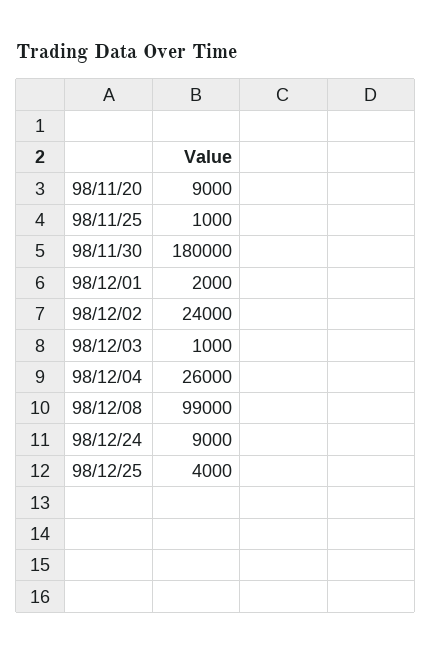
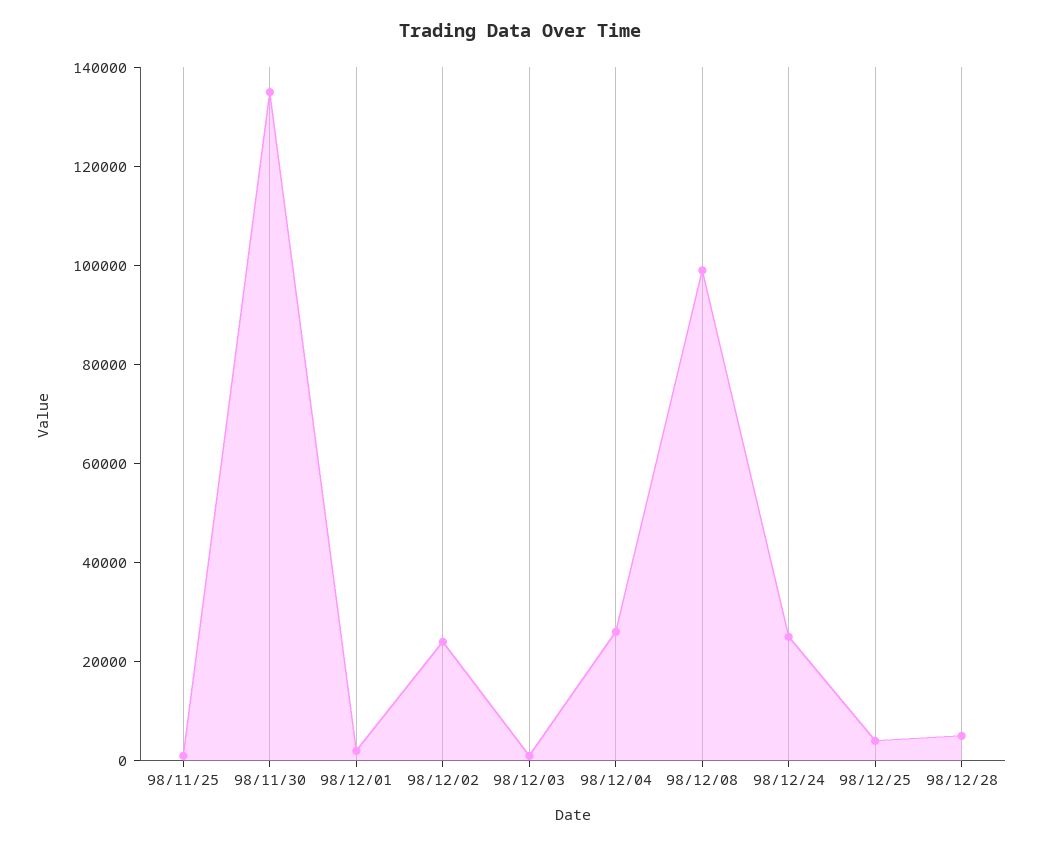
98/11/20: 9000 -> none
98/11/30: 180000 -> 135000
98/12/24: 9000 -> 25000
98/12/28: none -> 5000

